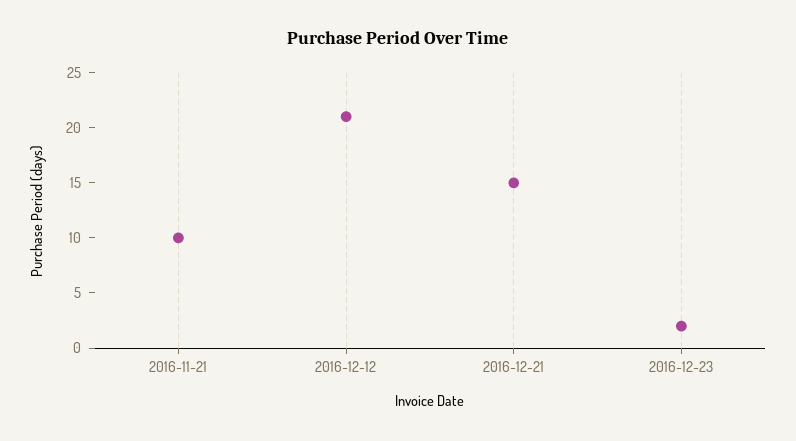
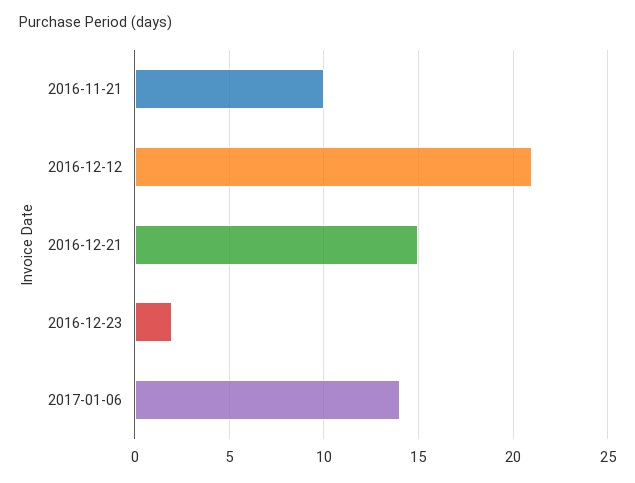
2017-01-06: none -> 14

